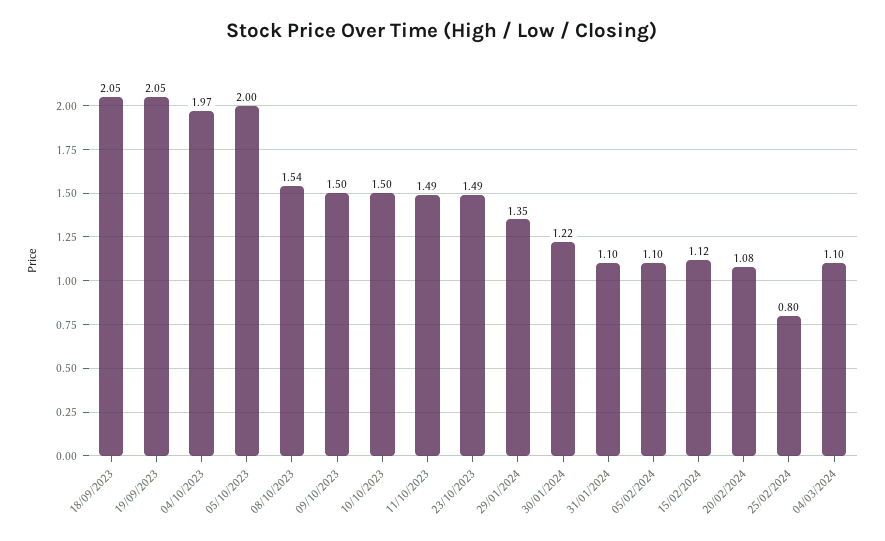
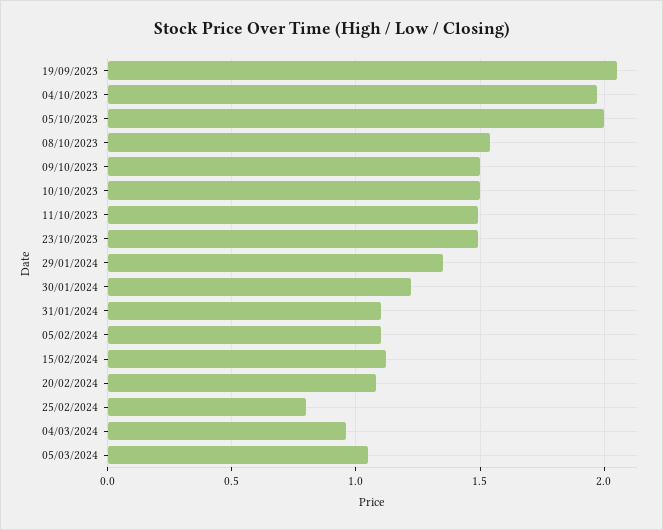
18/09/2023: 2.05 -> none
04/03/2024: 1.1 -> 0.95
05/03/2024: none -> 1.05

